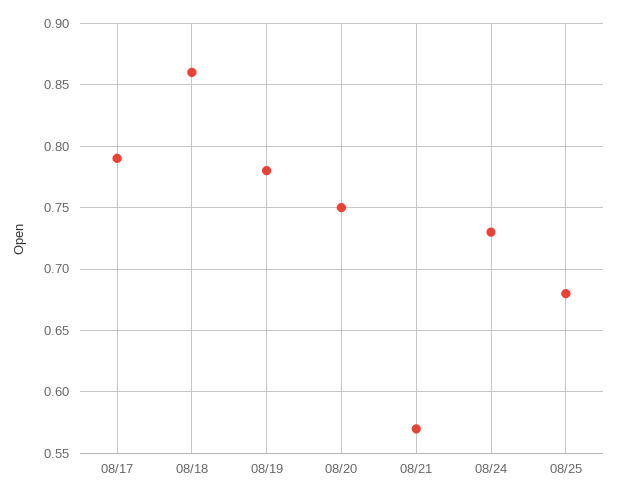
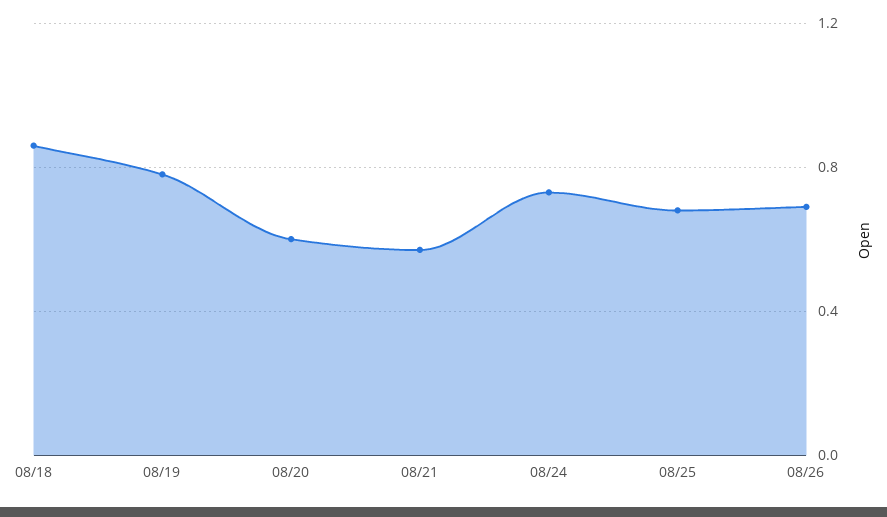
08/17: 0.79 -> none
08/20: 0.75 -> 0.6
08/26: none -> 0.7

